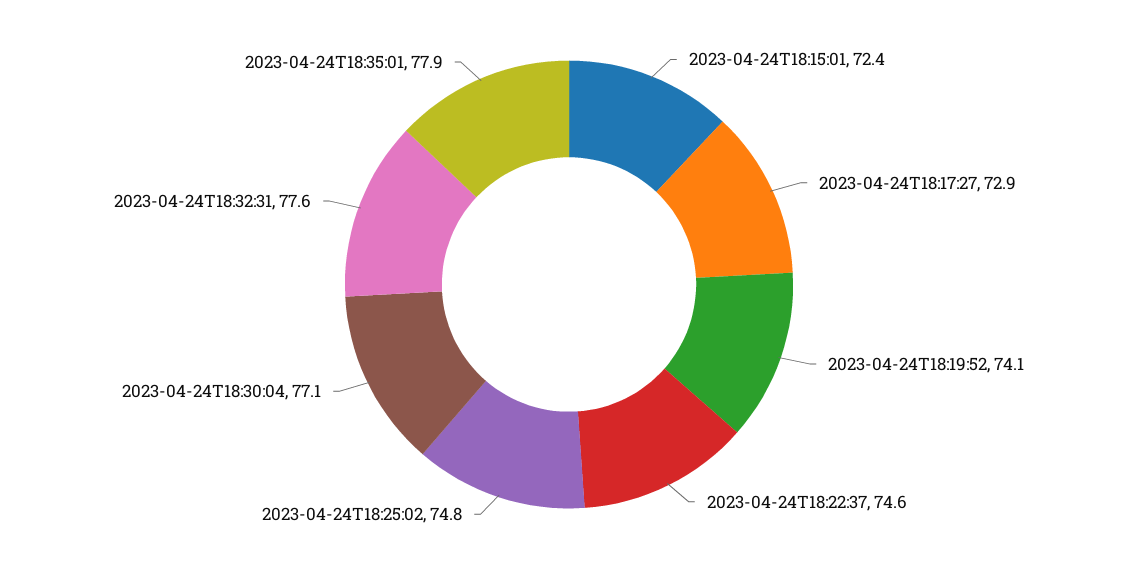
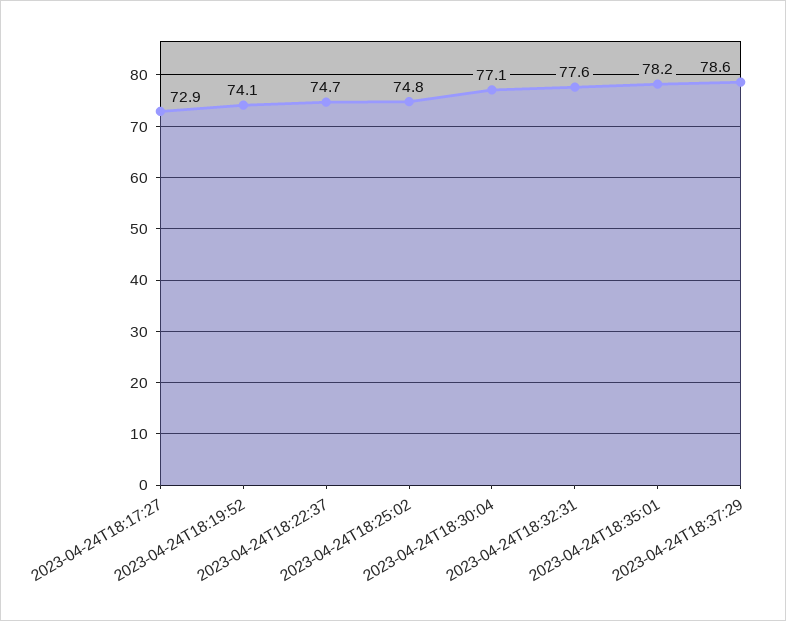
2023-04-24T18:15:01: 72.4 -> none
2023-04-24T18:22:37: 74.6 -> 74.7
2023-04-24T18:35:01: 77.9 -> 78.2
2023-04-24T18:37:29: none -> 78.6

